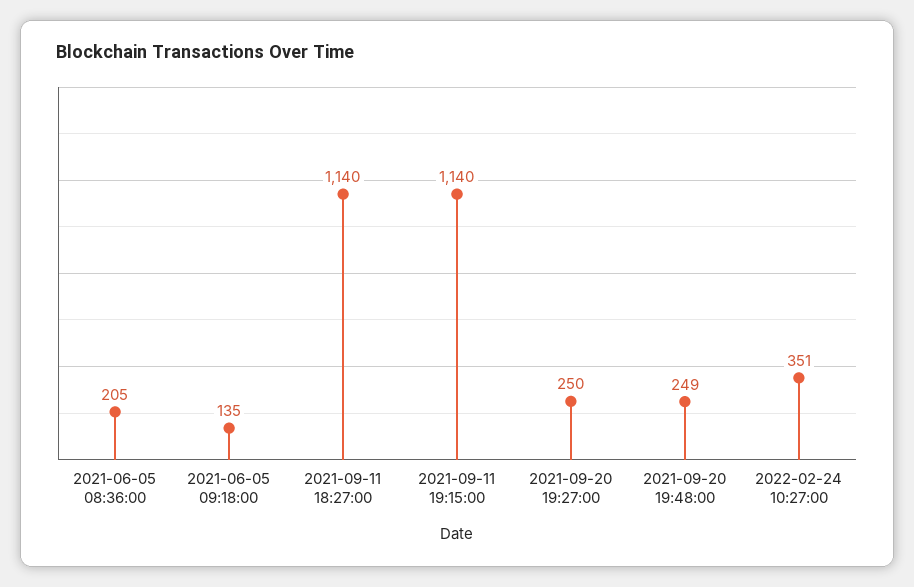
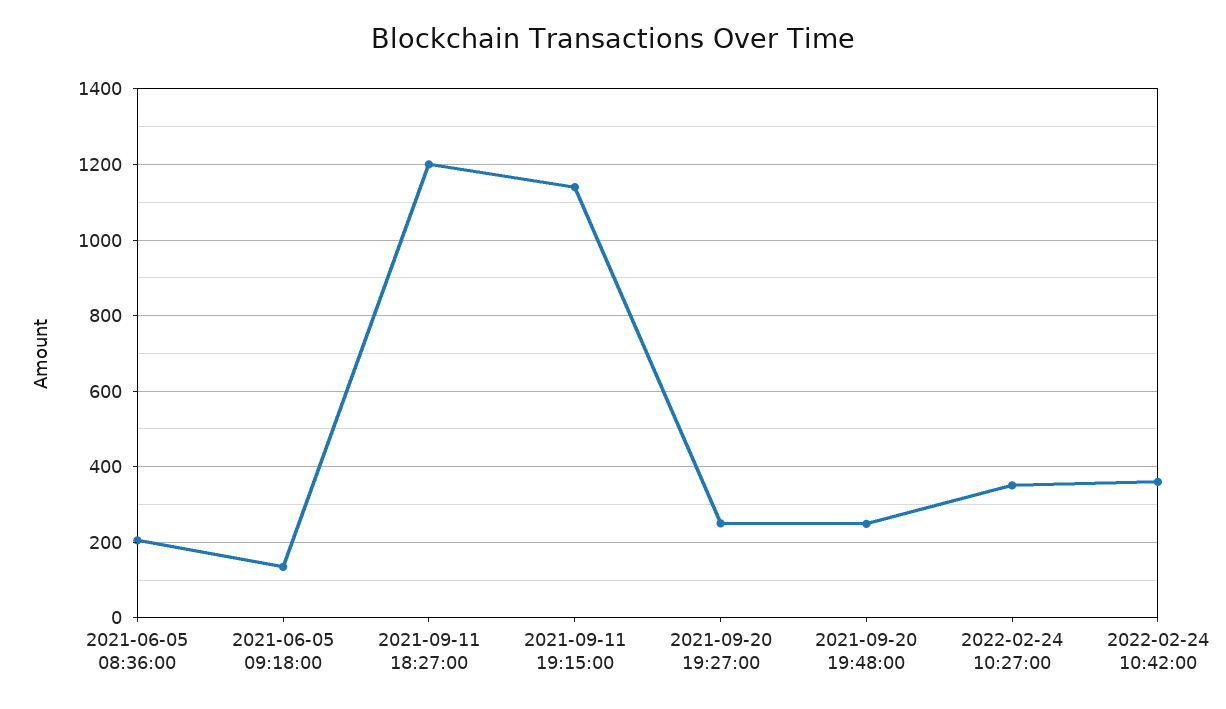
2021-09-11 18:27:00: 1140 -> 1200
2022-02-24 10:42:00: none -> 360

